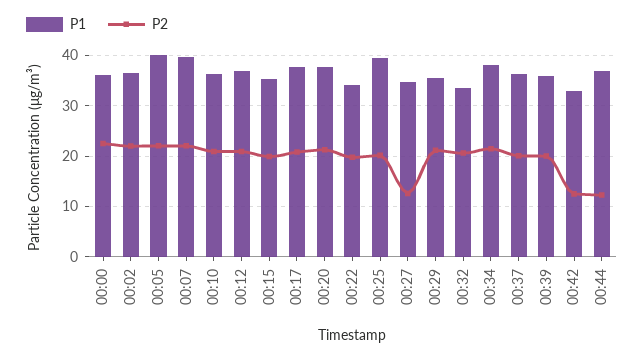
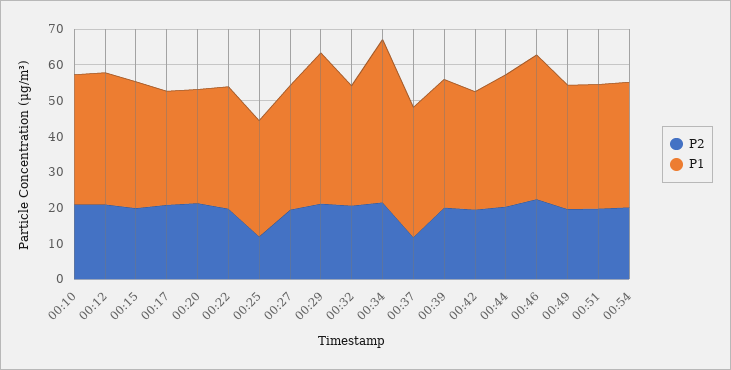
P1, 00:00: 36 -> none
P2, 00:00: 22 -> none
P1, 00:02: 36 -> none
P2, 00:02: 22 -> none
P1, 00:05: 40 -> none
P2, 00:05: 22 -> none
P1, 00:07: 40 -> none
P2, 00:07: 22 -> none
P1, 00:17: 38 -> 32.5
P1, 00:20: 38 -> 32.5
P1, 00:25: 40 -> 32.5
P2, 00:25: 20 -> 12.5
P2, 00:27: 12 -> 20
P1, 00:29: 36 -> 42.5
P1, 00:34: 38 -> 45
P2, 00:37: 20 -> 12.5
P2, 00:42: 12 -> 20
P2, 00:44: 12 -> 20
P2, 00:46: none -> 22.5
P1, 00:46: none -> 40
P2, 00:49: none -> 20
P1, 00:49: none -> 35
P2, 00:51: none -> 20
P1, 00:51: none -> 35
P2, 00:54: none -> 20
P1, 00:54: none -> 35

